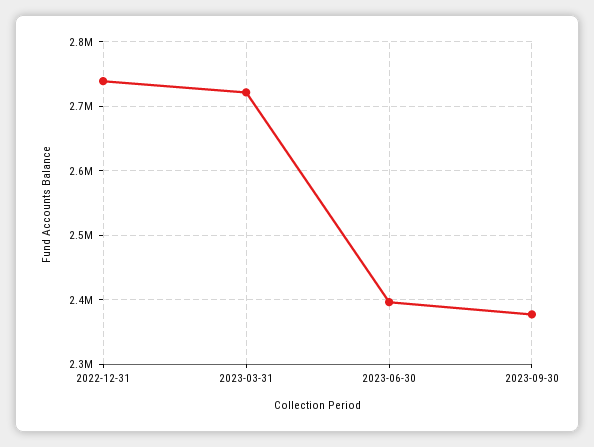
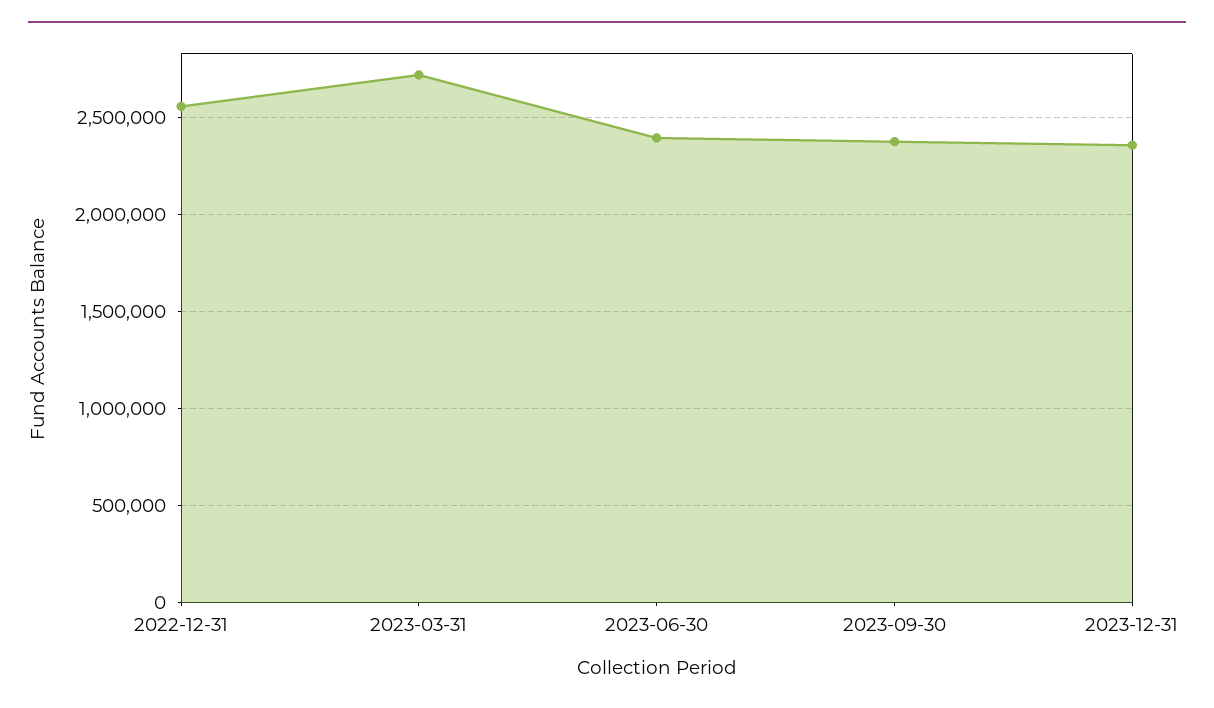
2022-12-31: 2740000 -> 2550000
2023-12-31: none -> 2350000

